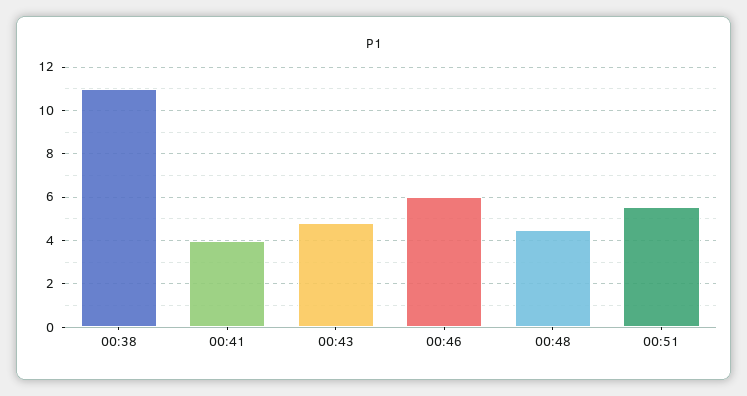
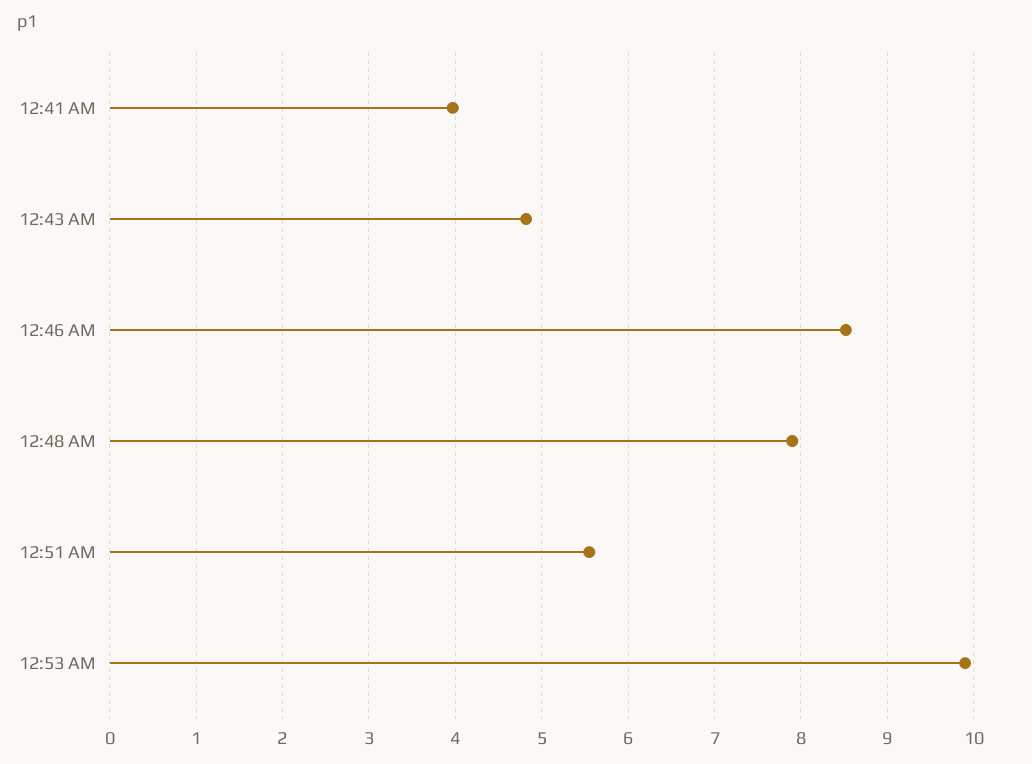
00:38: 11 -> none
00:46: 6 -> 8.5
00:48: 4.5 -> 7.9
12:53 AM: none -> 9.9

